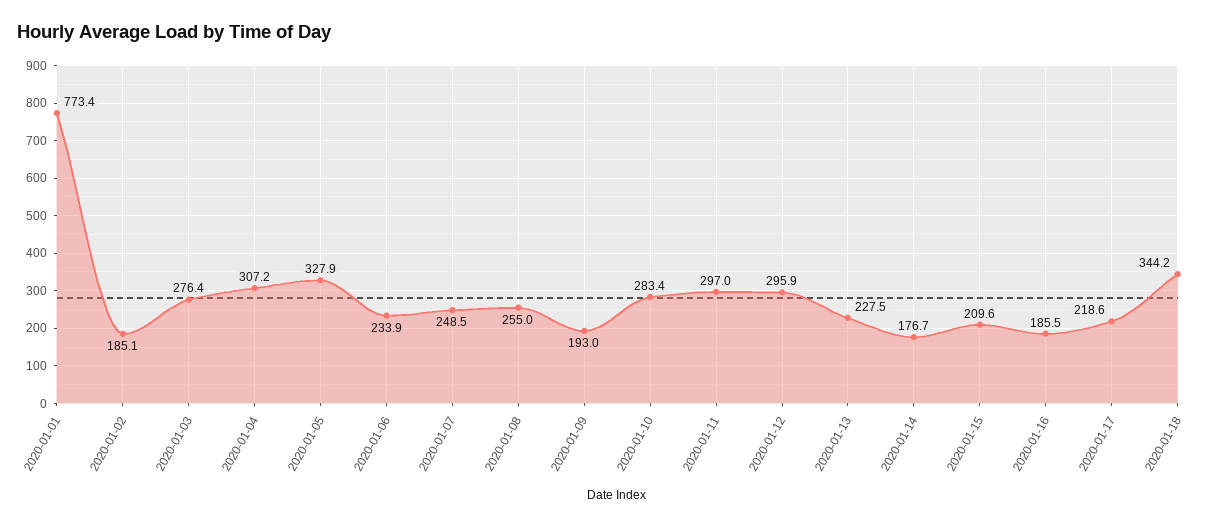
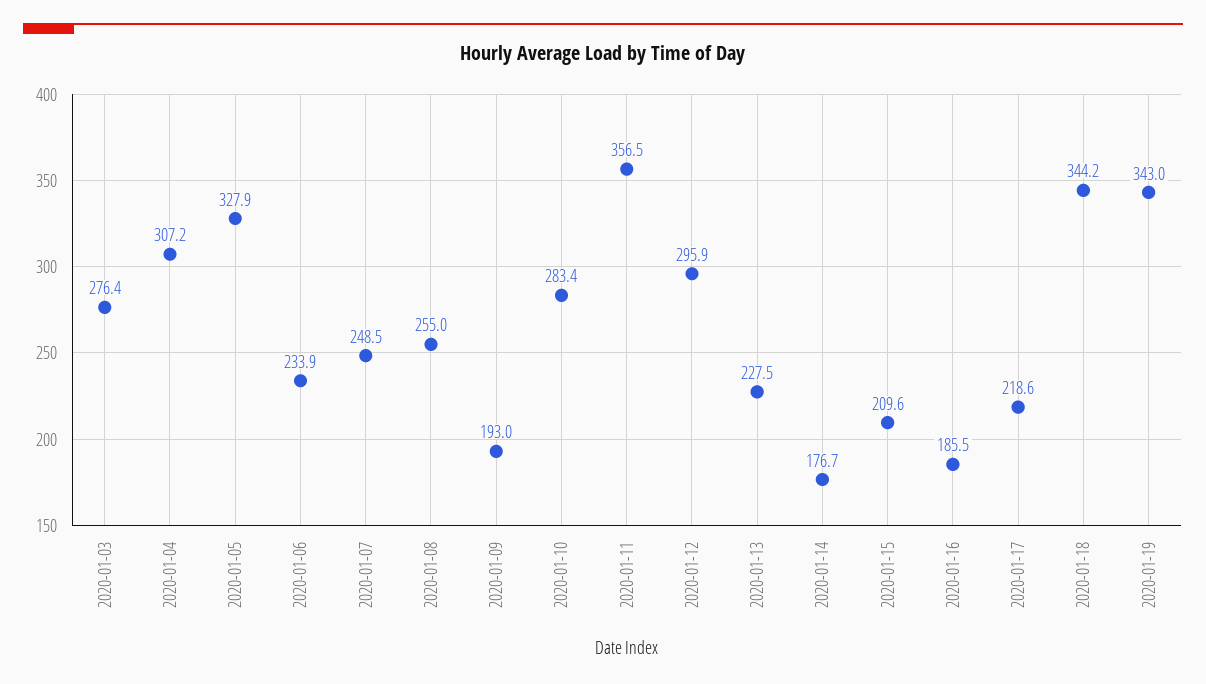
2020-01-01: 773.4 -> none
2020-01-02: 185.1 -> none
2020-01-11: 297 -> 356.5
2020-01-19: none -> 343

